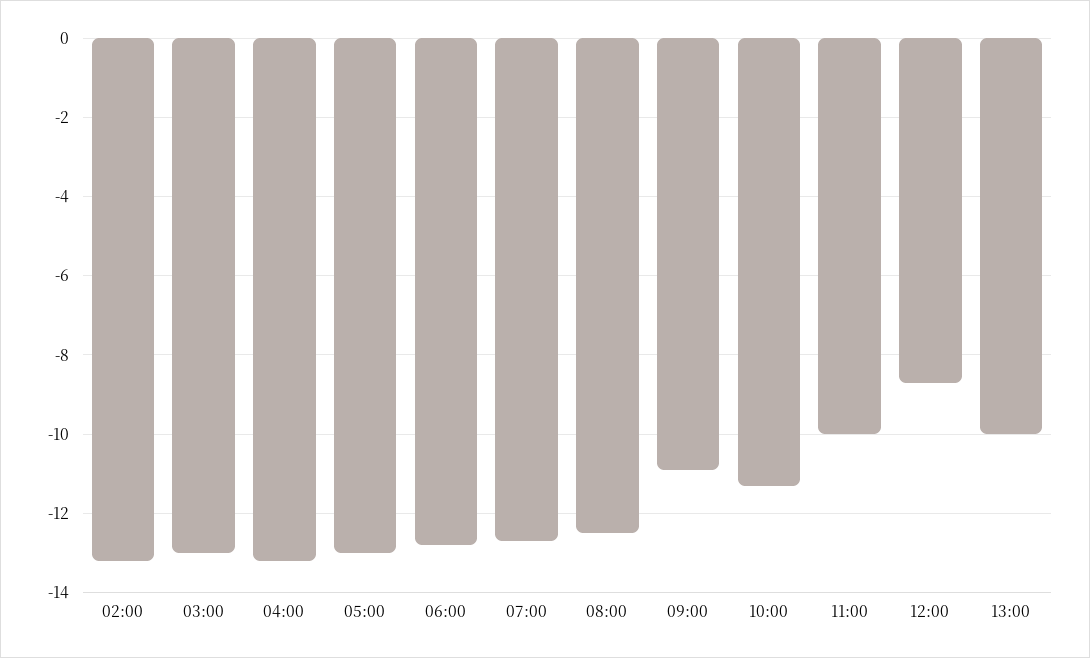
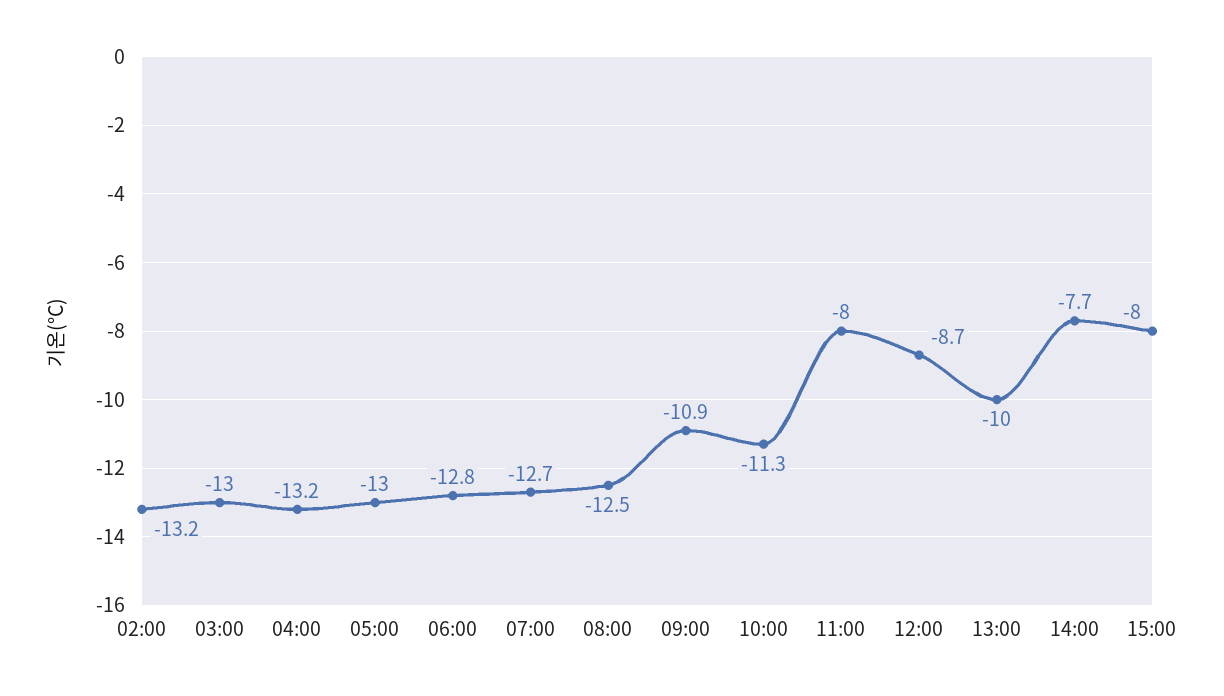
11:00: -10 -> -8
14:00: none -> -7.7
15:00: none -> -8

